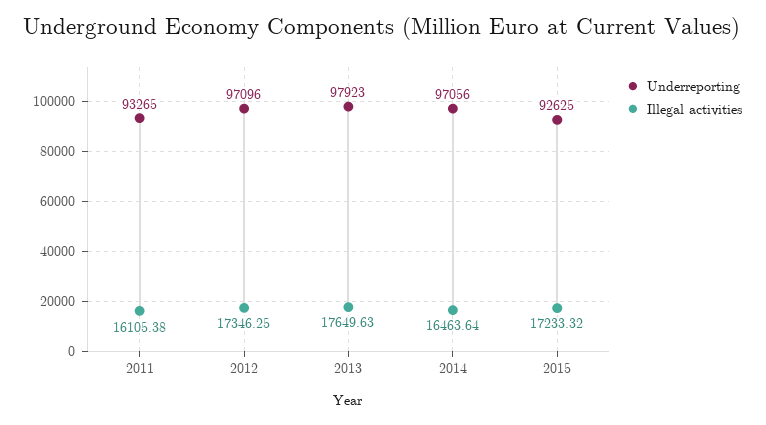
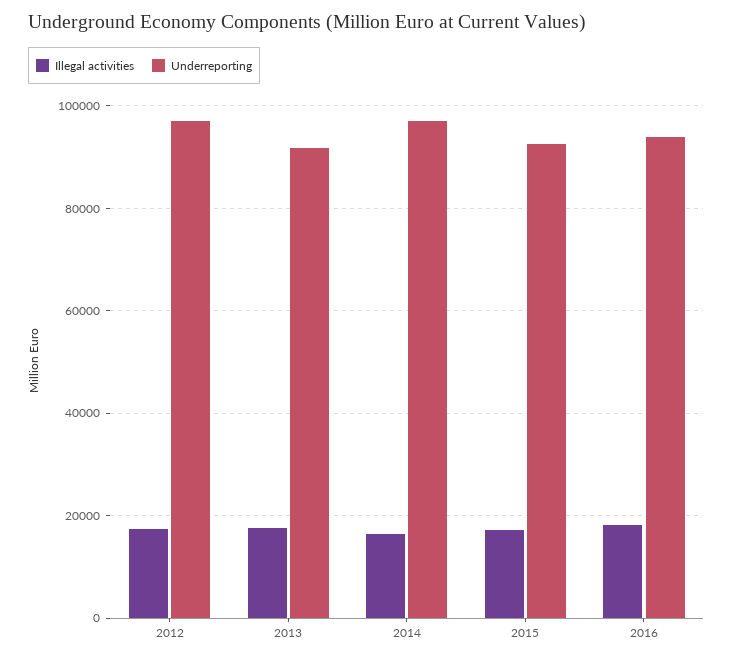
Underreporting, 2011: 93265 -> none
Illegal activities, 2011: 16105.38 -> none
Underreporting, 2013: 97923 -> 92000
Illegal activities, 2016: none -> 18000
Underreporting, 2016: none -> 94000

